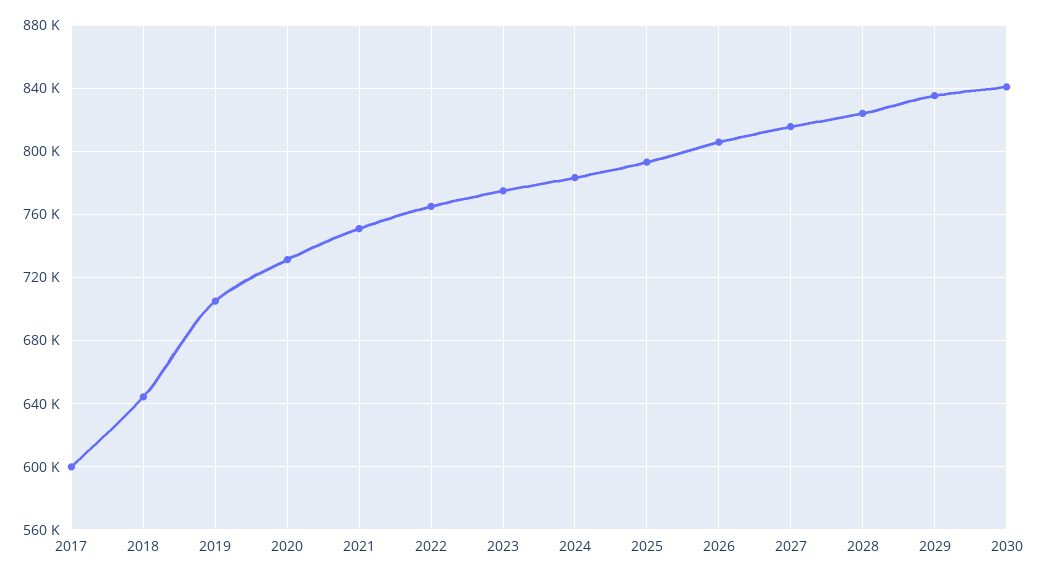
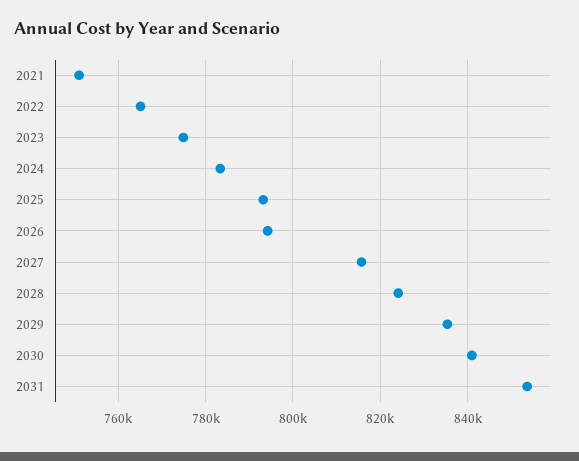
2017: 600000 -> none
2018: 645000 -> none
2019: 705000 -> none
2020: 730000 -> none
2026: 805000 -> 794000
2031: none -> 854000

